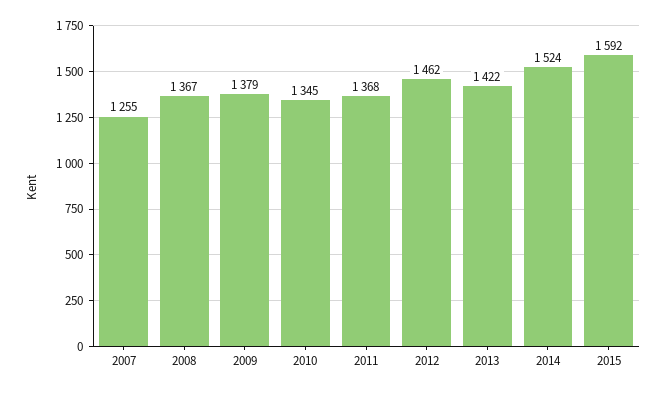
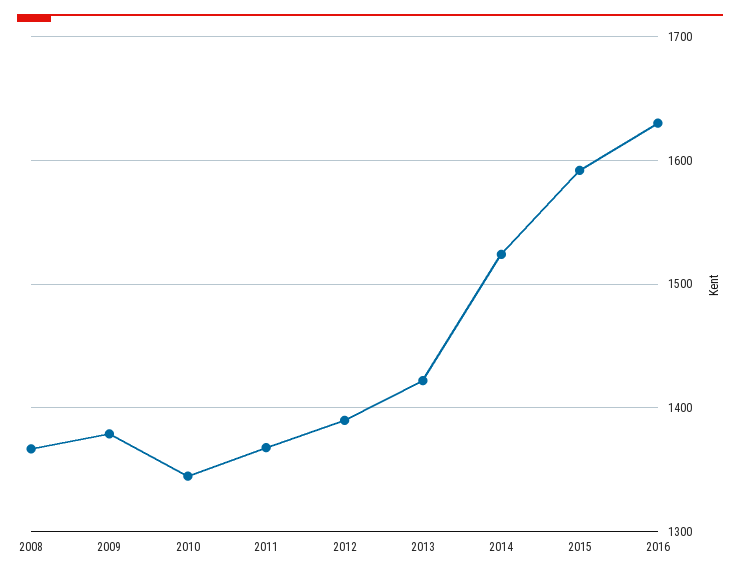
2007: 1255 -> none
2012: 1462 -> 1390
2016: none -> 1630

